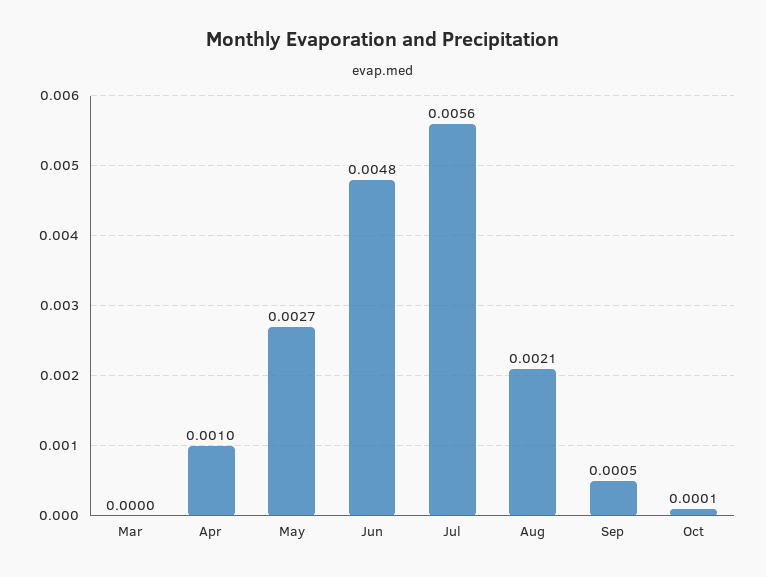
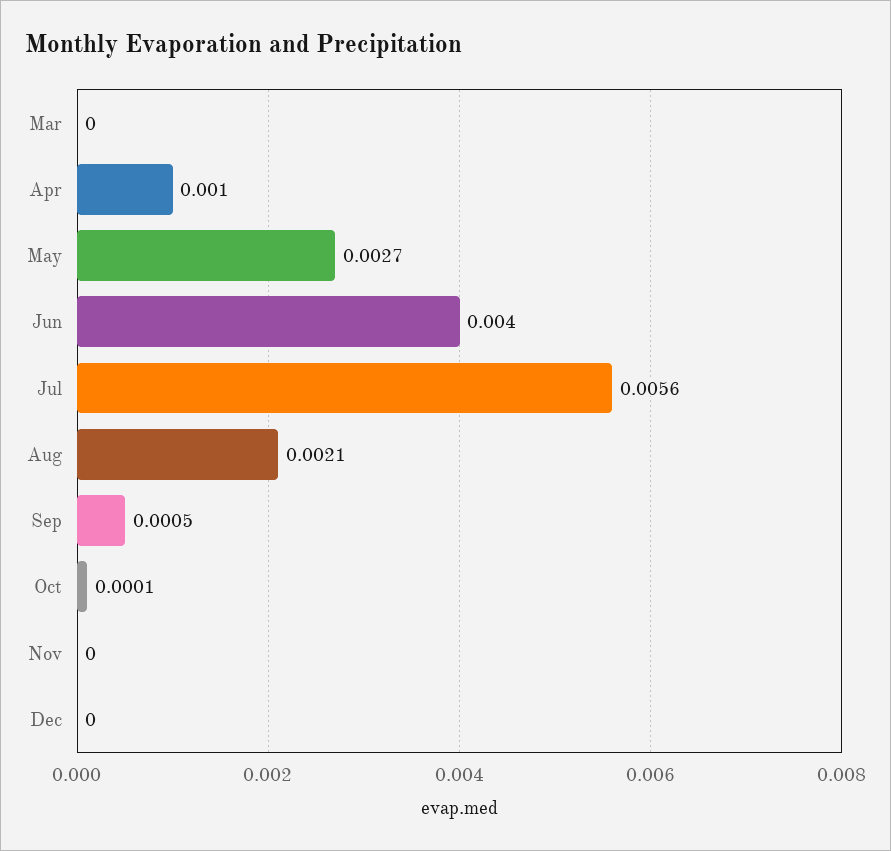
Jun: 0.0048 -> 0.004
Nov: none -> 0
Dec: none -> 0

